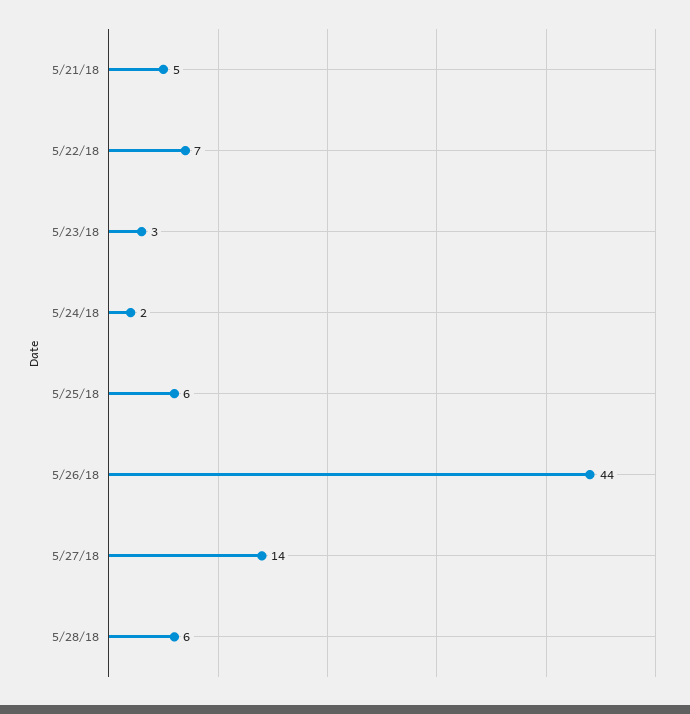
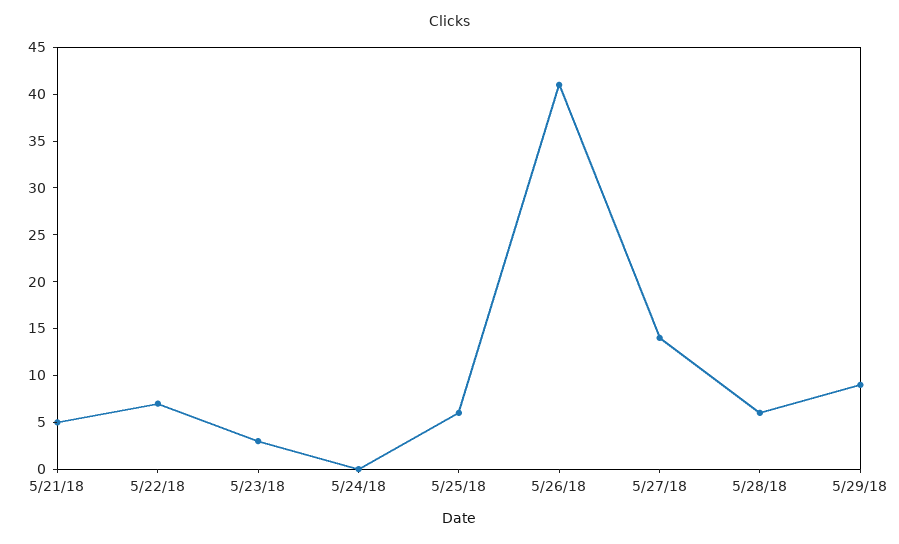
5/24/18: 2 -> 0
5/26/18: 44 -> 41
5/29/18: none -> 9

